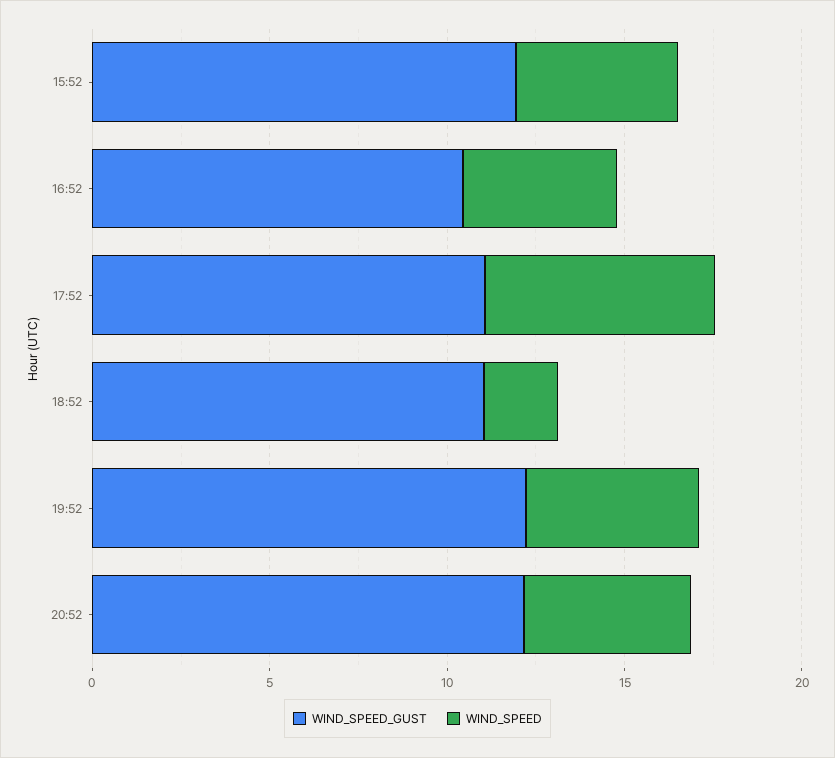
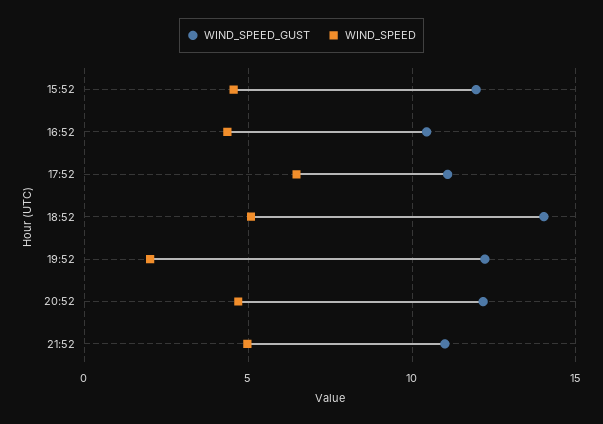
WIND_SPEED_GUST, 18:52: 11 -> 14
WIND_SPEED, 18:52: 2 -> 5
WIND_SPEED, 19:52: 5 -> 2
WIND_SPEED_GUST, 21:52: none -> 11
WIND_SPEED, 21:52: none -> 5

